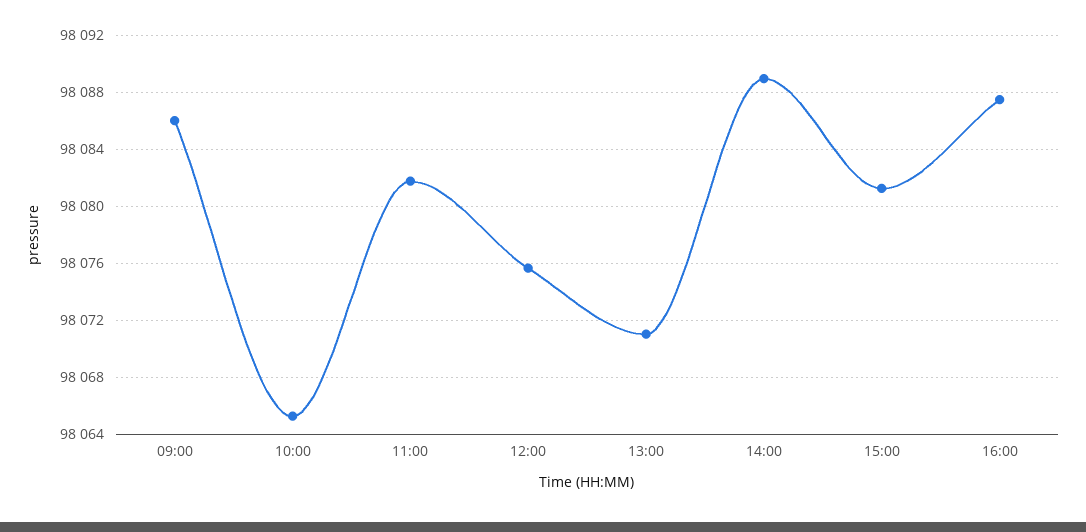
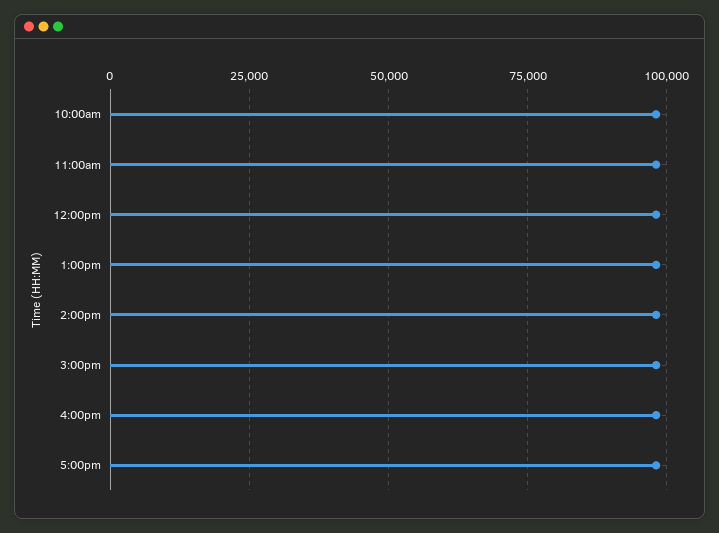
09:00: 98086 -> none
5:00pm: none -> 97500

